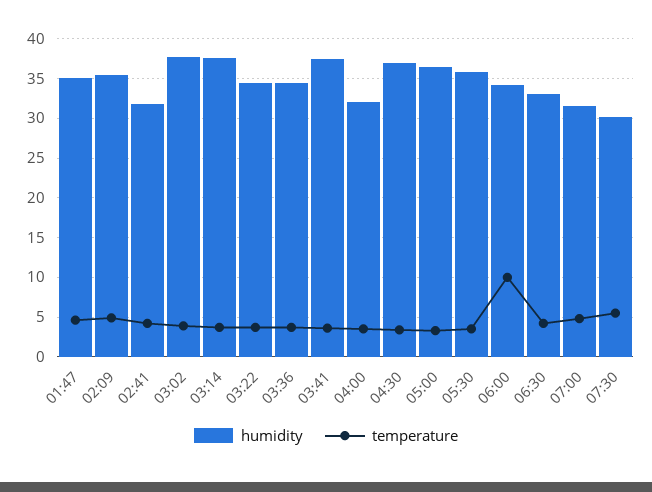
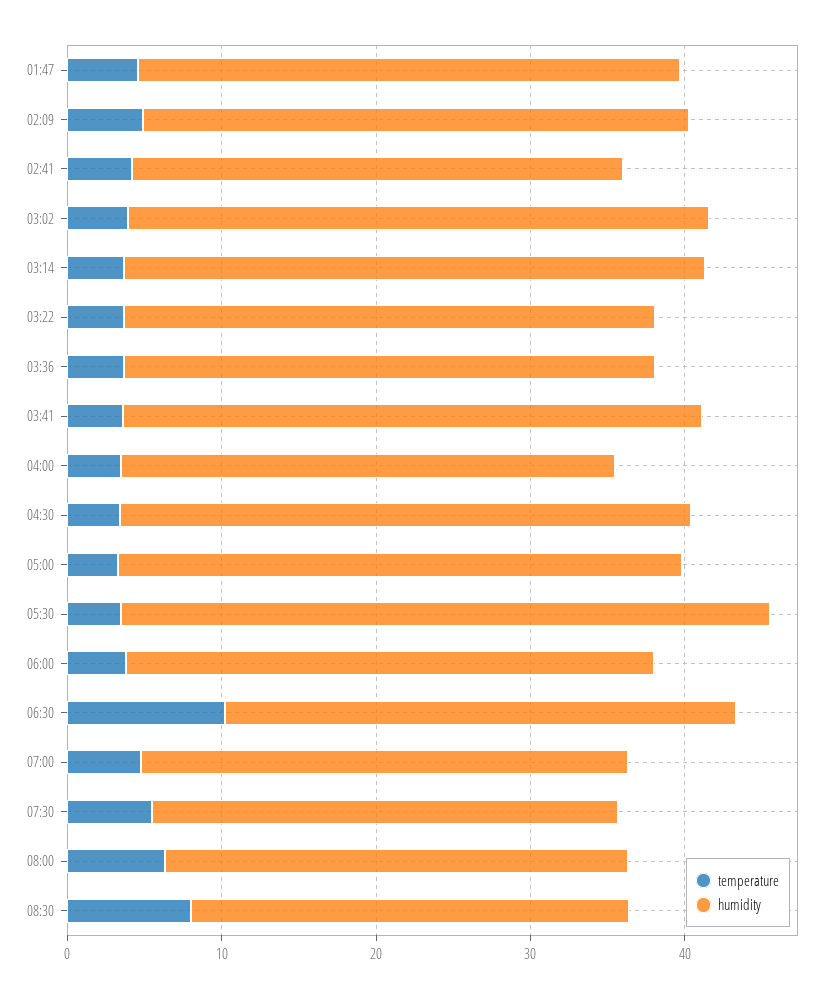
humidity, 05:30: 36 -> 42
temperature, 06:00: 10 -> 4
temperature, 06:30: 4 -> 10
temperature, 08:00: none -> 6
humidity, 08:00: none -> 30
temperature, 08:30: none -> 8
humidity, 08:30: none -> 28

